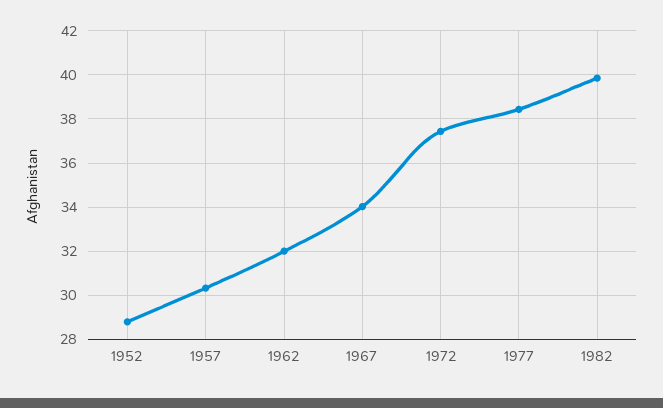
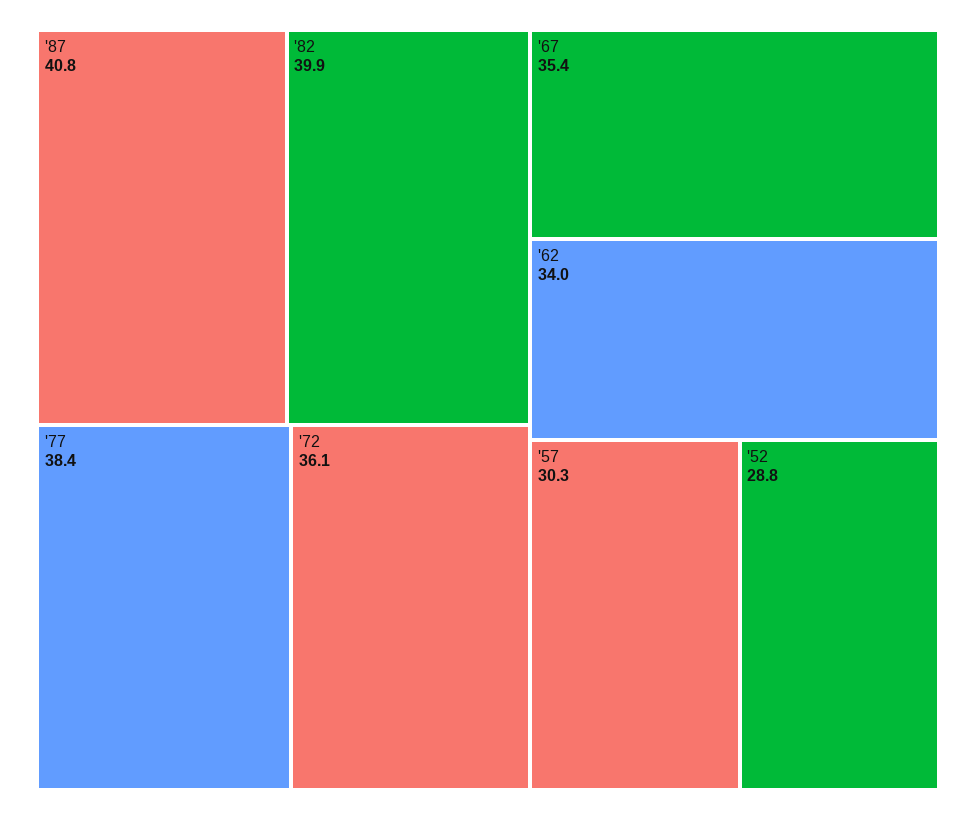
1962: 32 -> 34
1967: 34 -> 35.4
1972: 37.5 -> 36.1
'87: none -> 40.8

